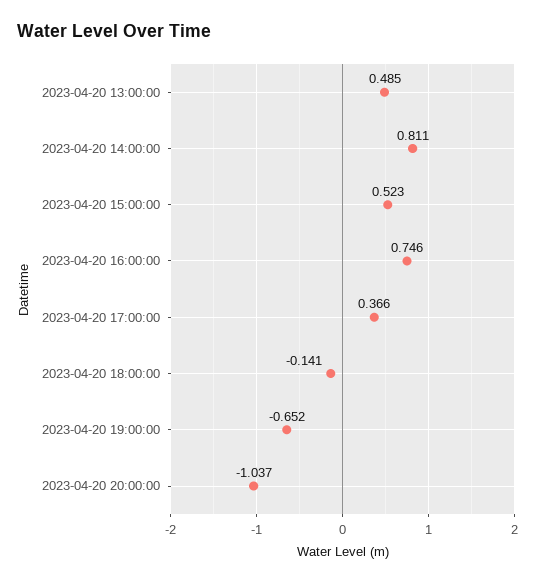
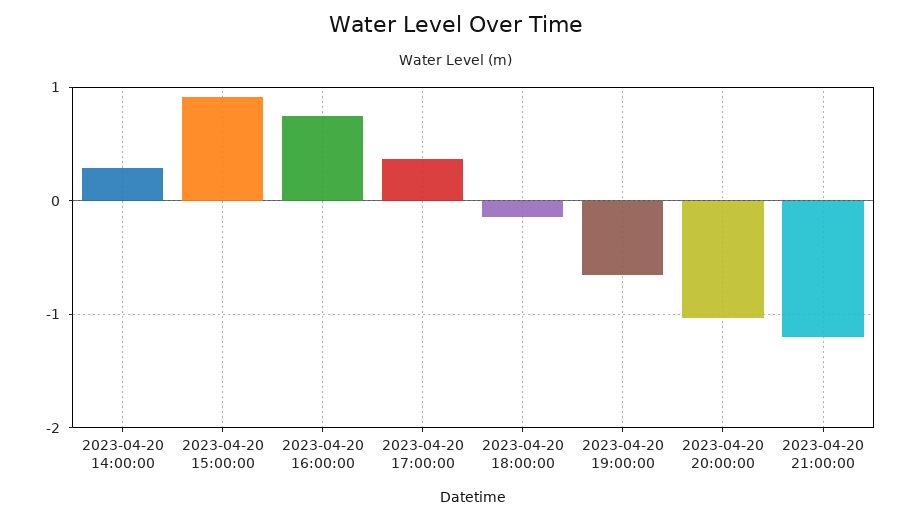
2023-04-20 13:00:00: 0.485 -> none
2023-04-20 14:00:00: 0.811 -> 0.3
2023-04-20 15:00:00: 0.523 -> 0.9
2023-04-20 21:00:00: none -> -1.2

